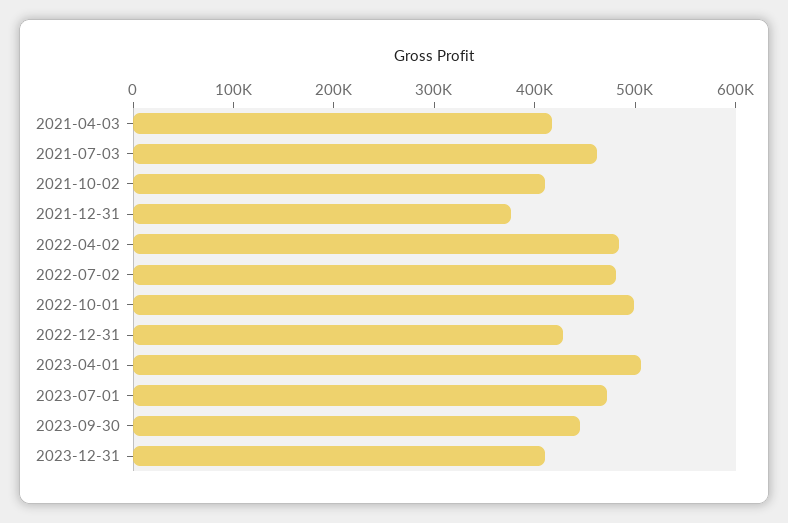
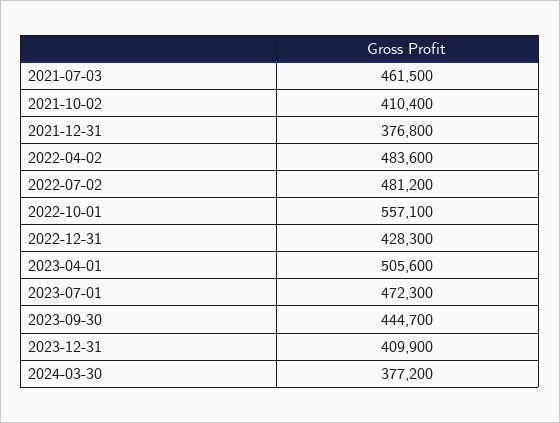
2021-04-03: 420000 -> none
2022-10-01: 500000 -> 557100
2024-03-30: none -> 377200

